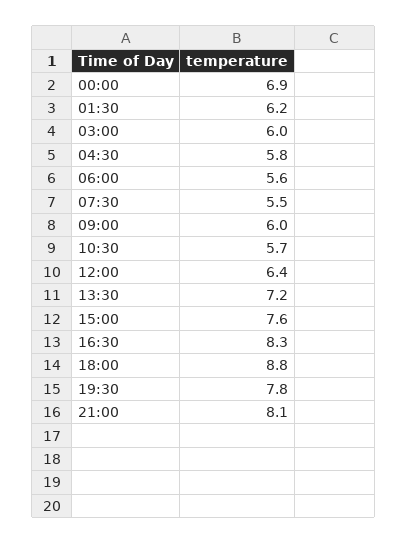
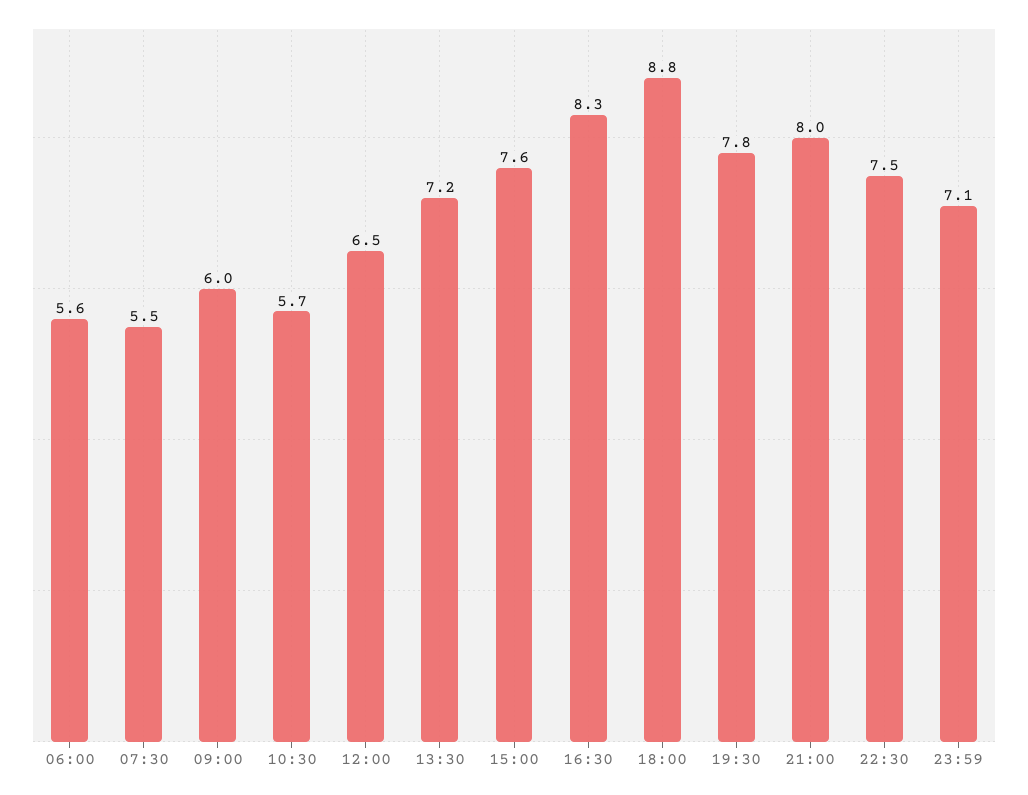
00:00: 6.9 -> none
01:30: 6.2 -> none
03:00: 6 -> none
04:30: 5.8 -> none
12:00: 6.4 -> 6.5
21:00: 8.1 -> 8
22:30: none -> 7.5
23:59: none -> 7.1

